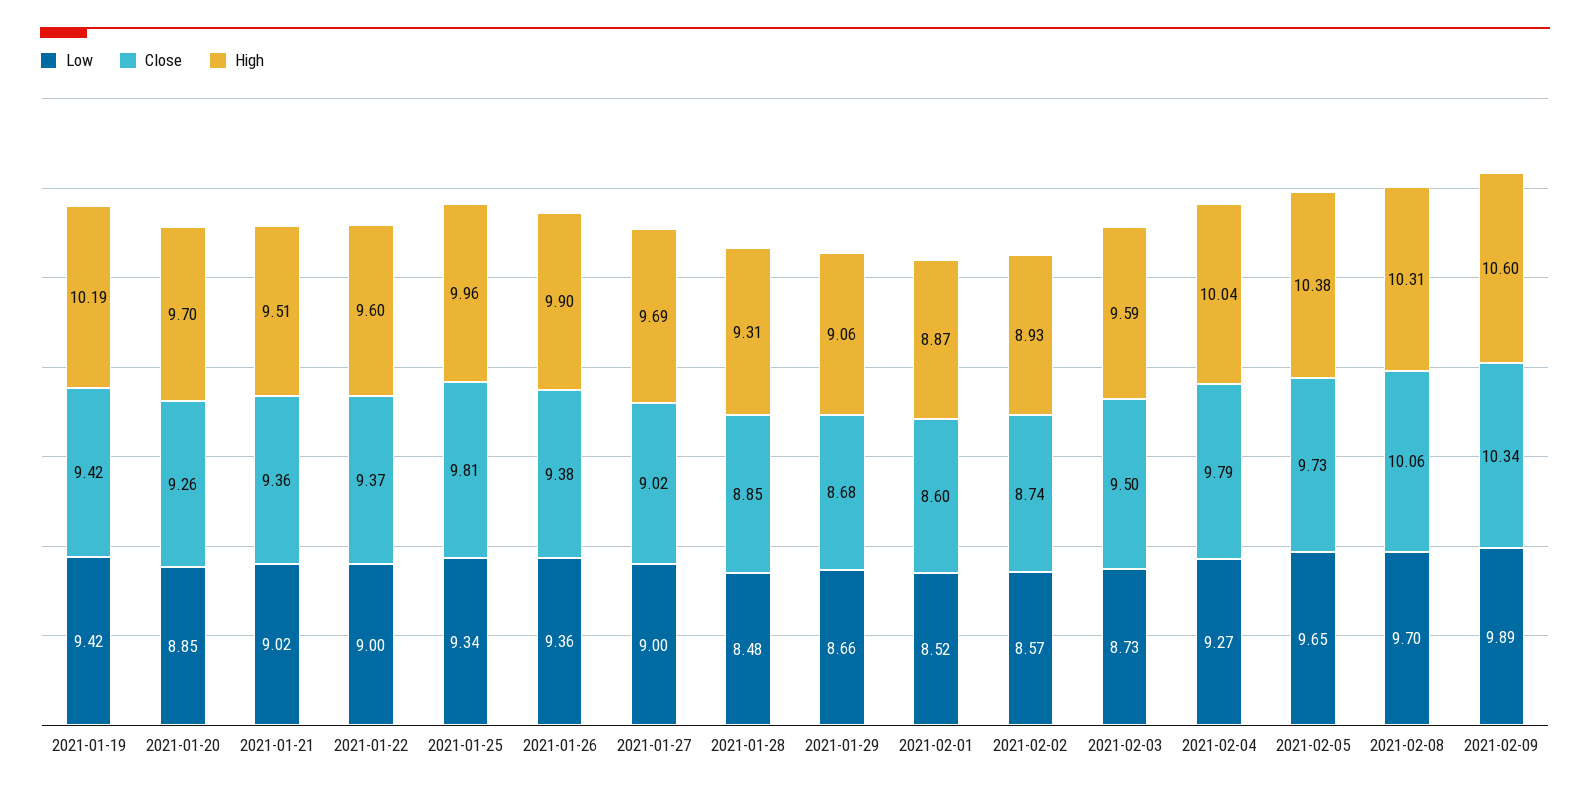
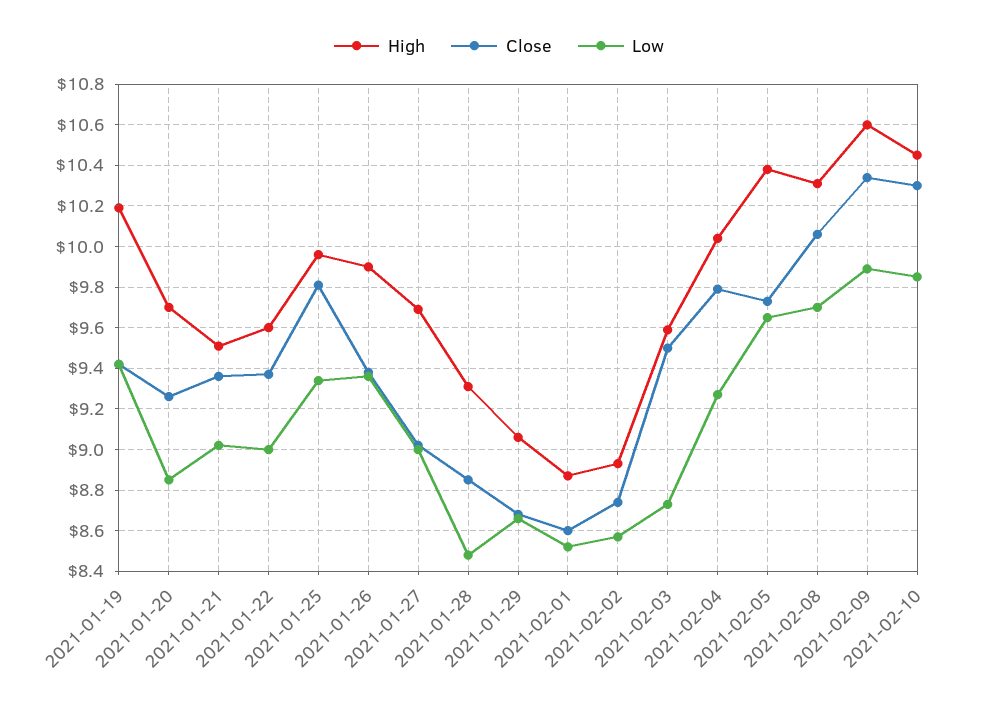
High, 2021-02-10: none -> 10.45
Close, 2021-02-10: none -> 10.3
Low, 2021-02-10: none -> 9.85

